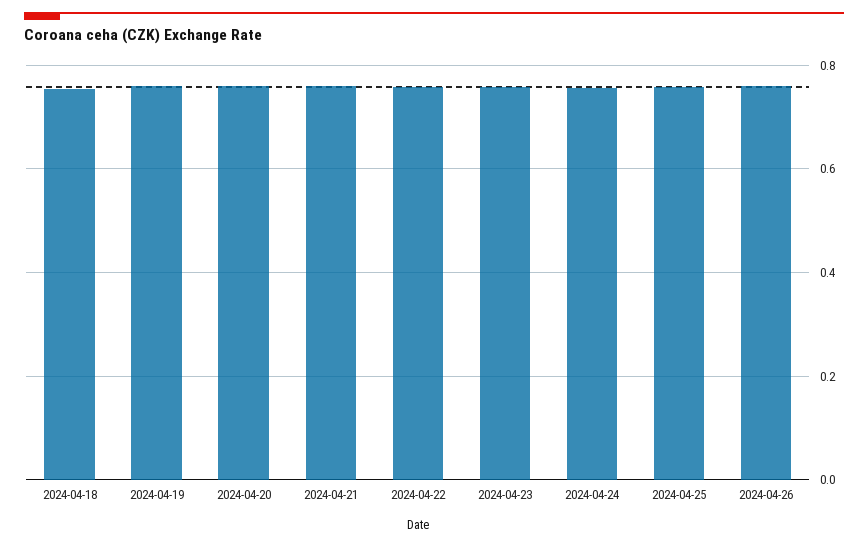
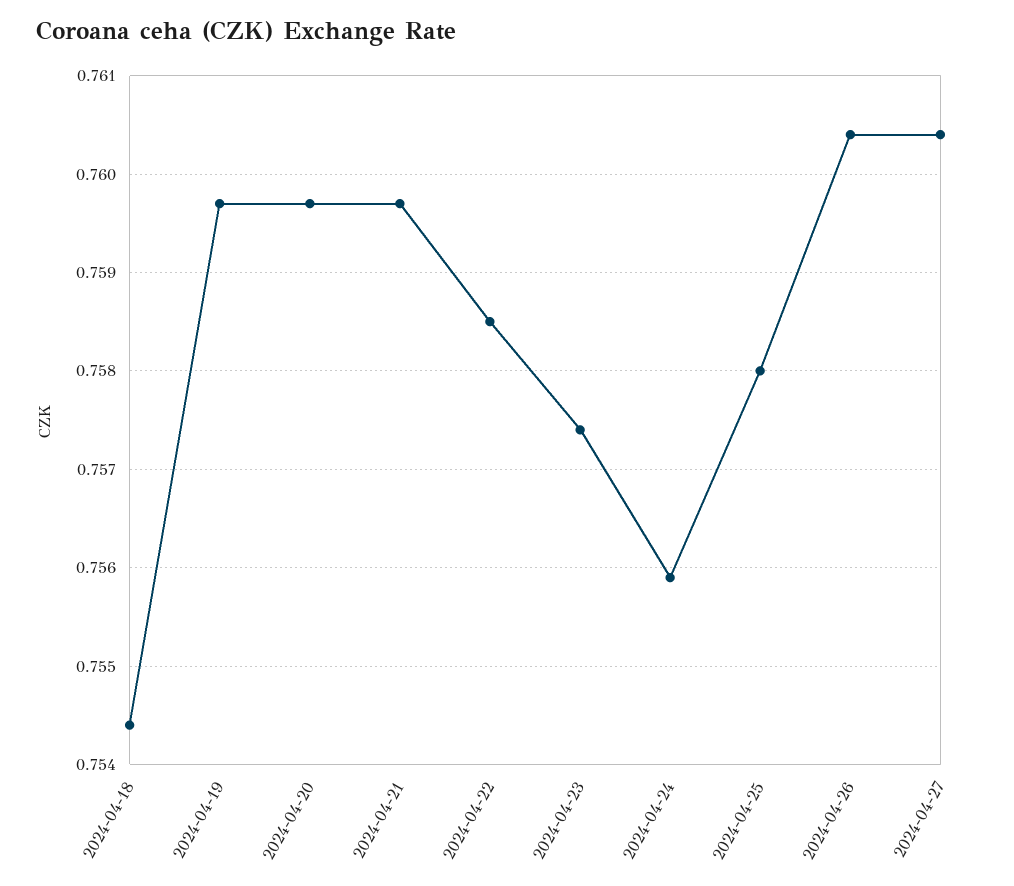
2024-04-27: none -> 0.7604

